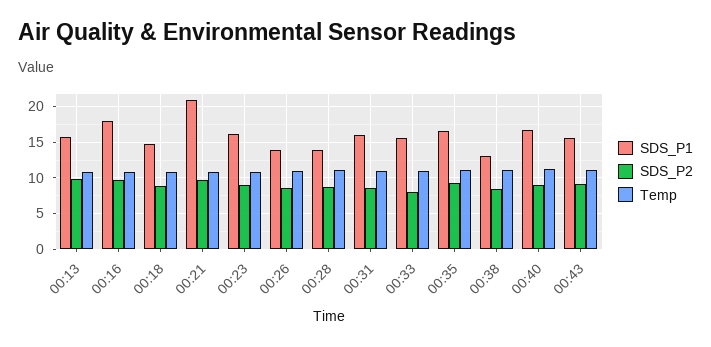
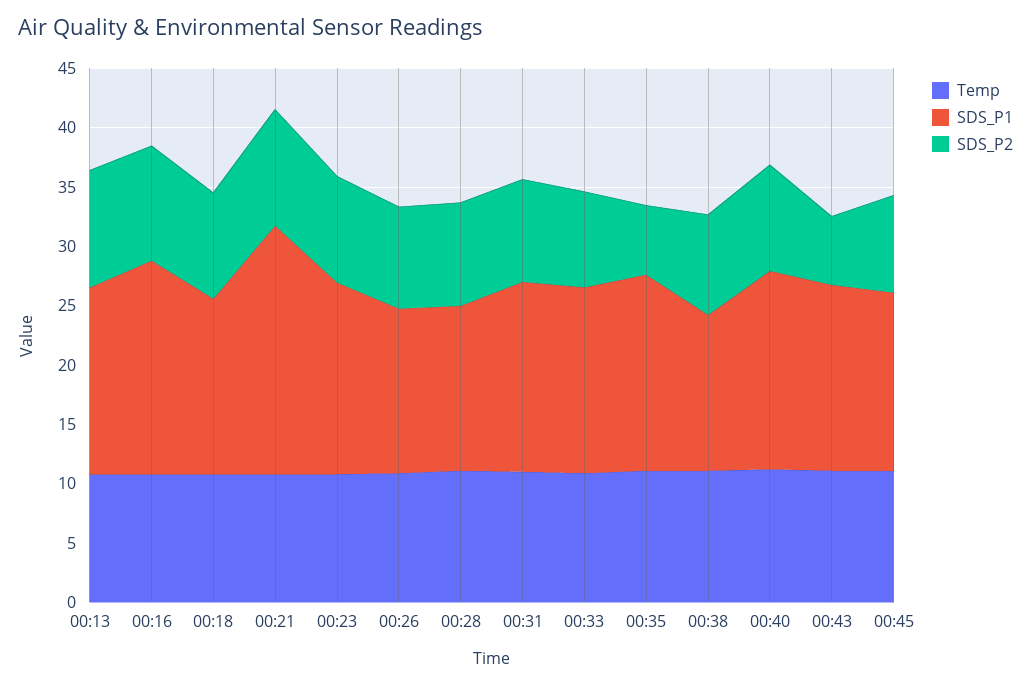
SDS_P2, 00:35: 9 -> 6
SDS_P2, 00:43: 9 -> 6
Temp, 00:45: none -> 11
SDS_P1, 00:45: none -> 15
SDS_P2, 00:45: none -> 8

